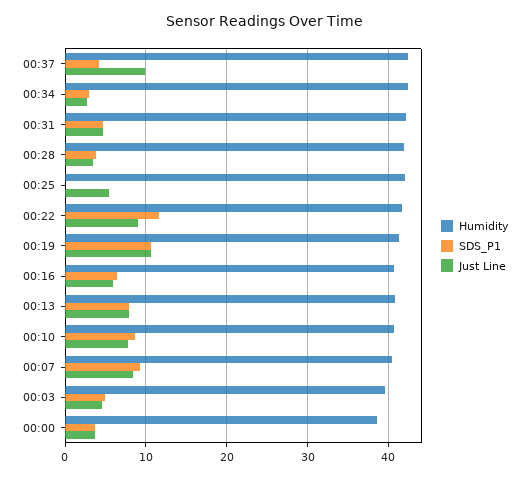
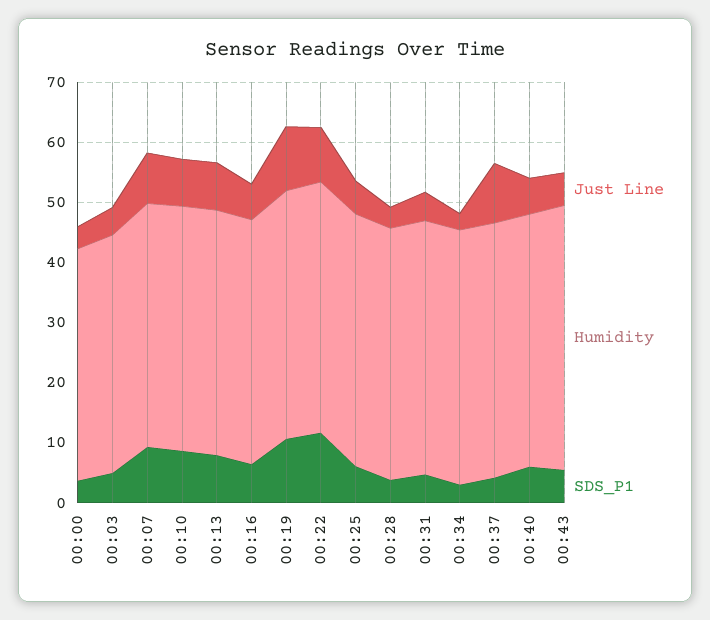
SDS_P1, 00:25: 0 -> 6
Just Line, 00:40: none -> 6
Humidity, 00:40: none -> 42
SDS_P1, 00:40: none -> 6
Just Line, 00:43: none -> 6
Humidity, 00:43: none -> 44
SDS_P1, 00:43: none -> 6

